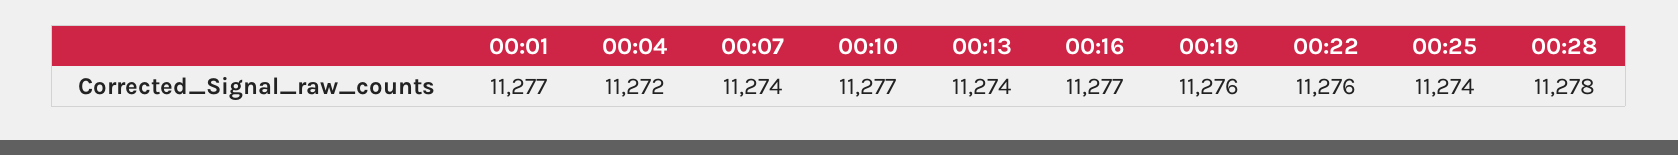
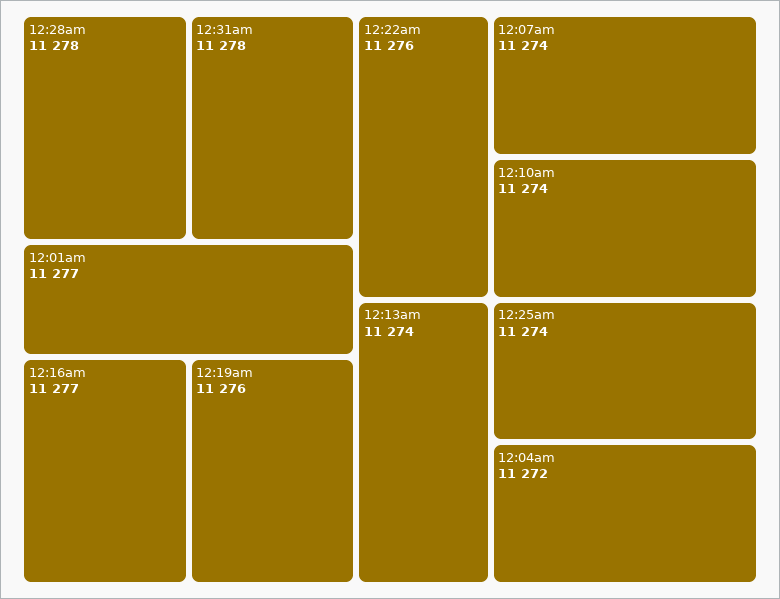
00:10: 11277 -> 11274
12:31am: none -> 11278

